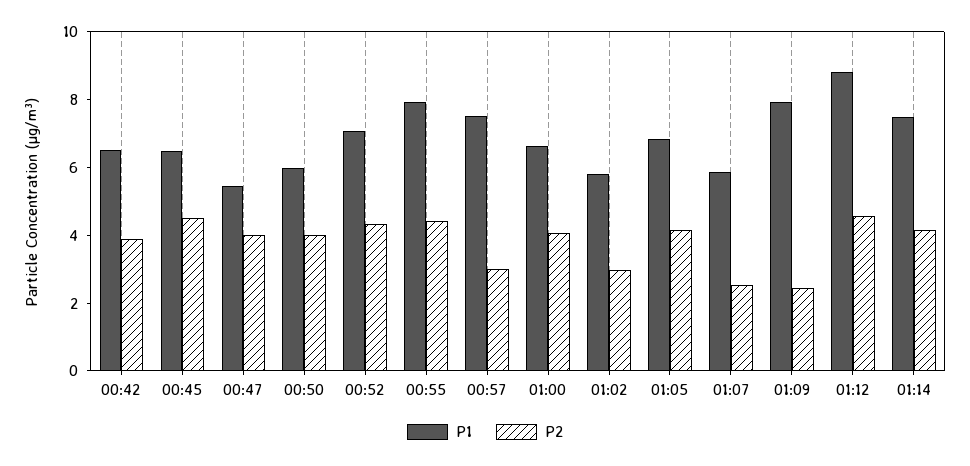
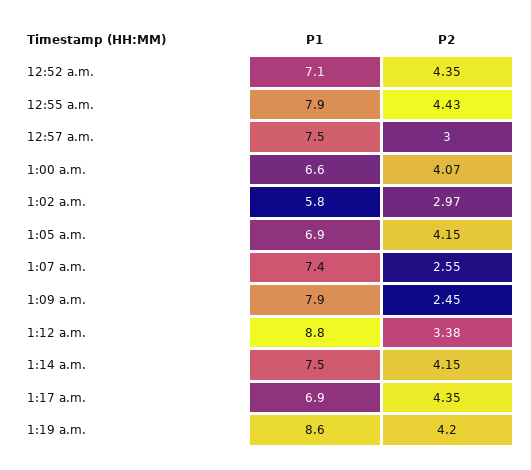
P1, 00:42: 6.5 -> none
P2, 00:42: 4 -> none
P1, 00:45: 6.5 -> none
P2, 00:45: 4.5 -> none
P1, 00:47: 5.5 -> none
P2, 00:47: 4 -> none
P1, 00:50: 6 -> none
P2, 00:50: 4 -> none
P1, 01:07: 6 -> 7.4
P2, 01:12: 4.5 -> 3.38
P1, 1:17 a.m.: none -> 6.9
P2, 1:17 a.m.: none -> 4.35
P1, 1:19 a.m.: none -> 8.6
P2, 1:19 a.m.: none -> 4.2

